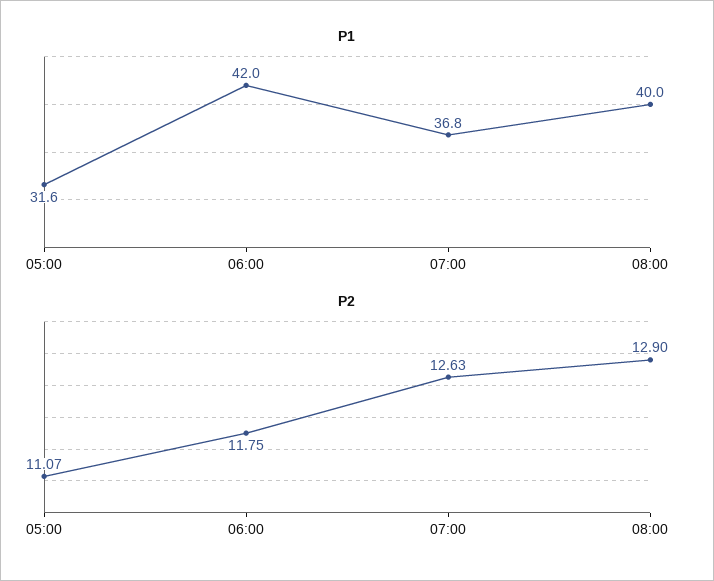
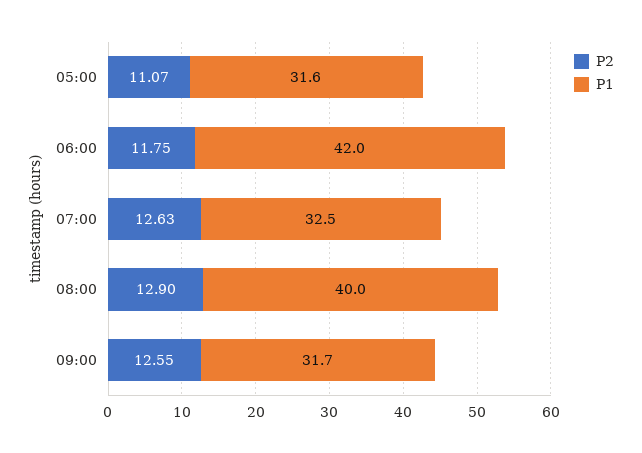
P1, 07:00: 36.8 -> 32.5
P2, 09:00: none -> 12.55
P1, 09:00: none -> 31.7

